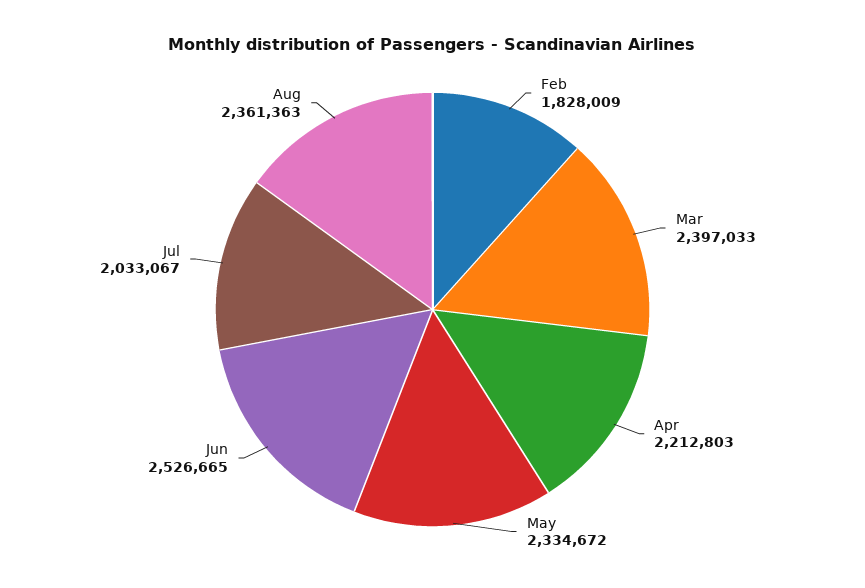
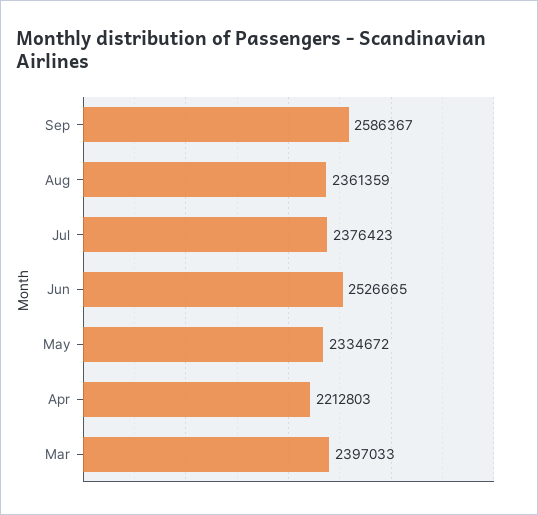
Feb: 1828009 -> none
Jul: 2033067 -> 2376423
Aug: 2361363 -> 2361359
Sep: none -> 2586367

